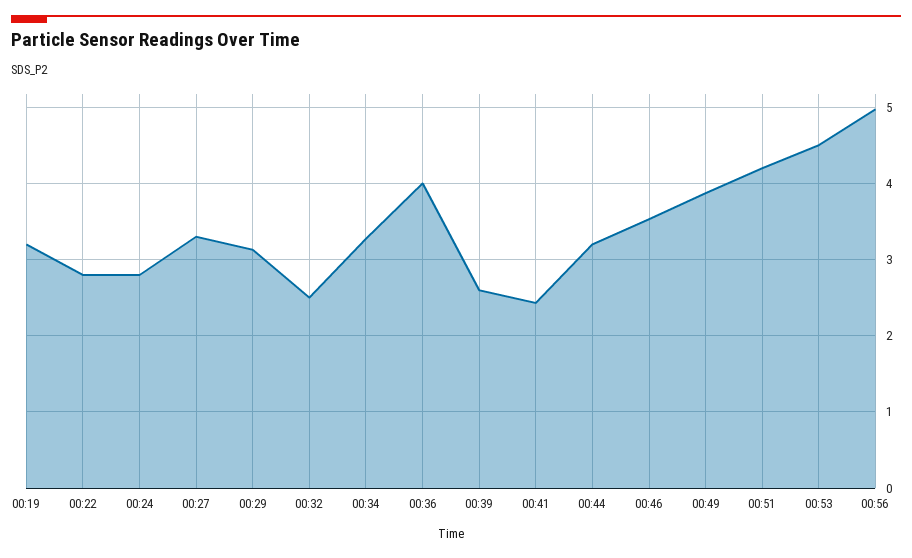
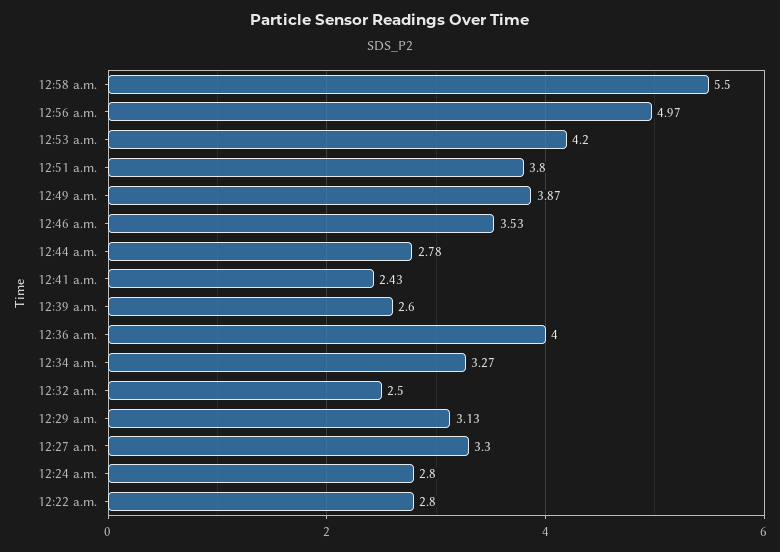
00:19: 3.2 -> none
00:44: 3.2 -> 2.78
00:51: 4.2 -> 3.8
00:53: 4.5 -> 4.2
12:58 a.m.: none -> 5.5

